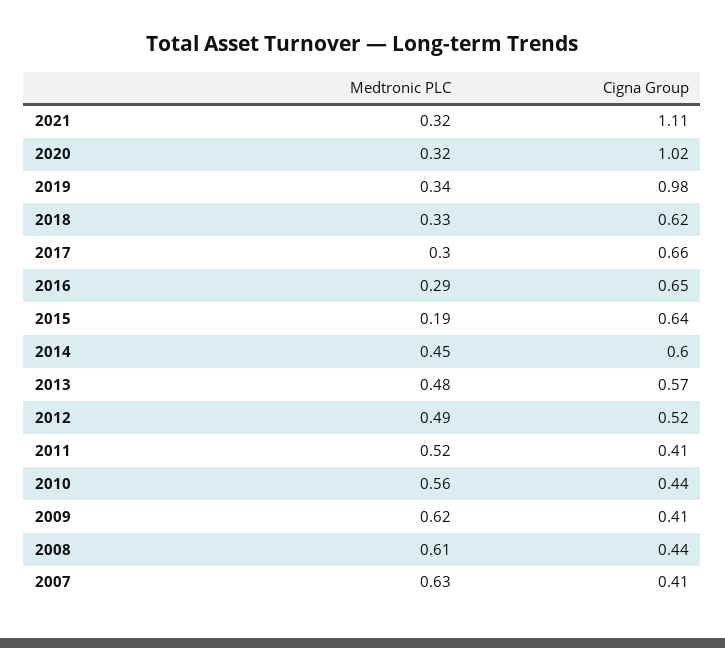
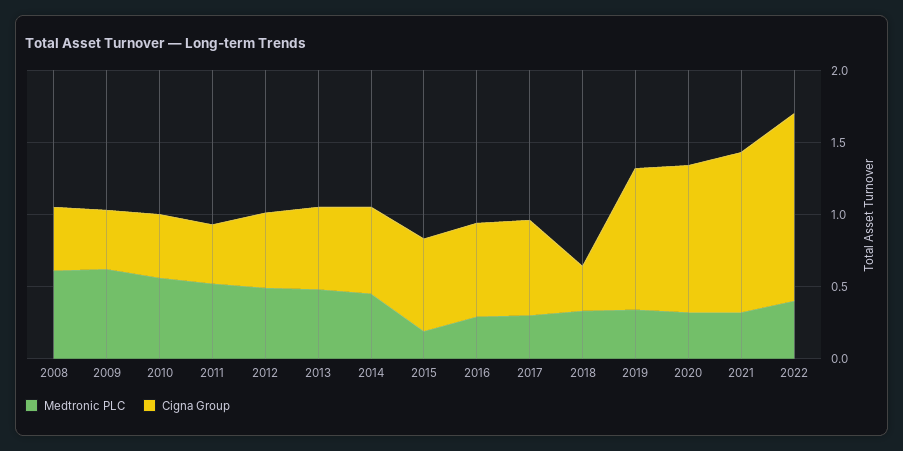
Cigna Group, 2018: 0.62 -> 0.3
Medtronic PLC, 2007: 0.63 -> none
Cigna Group, 2007: 0.41 -> none
Medtronic PLC, 2022: none -> 0.4
Cigna Group, 2022: none -> 1.3

